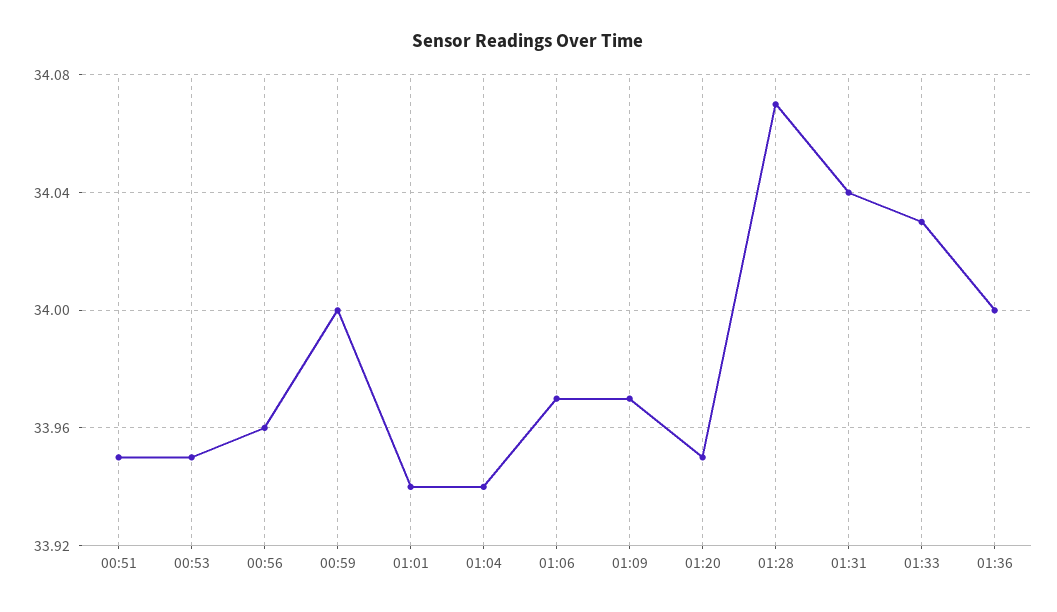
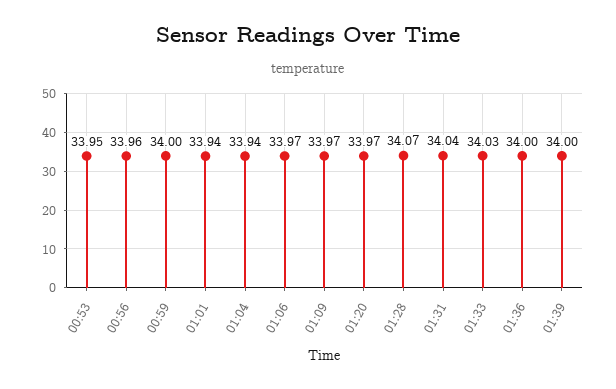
00:51: 33.95 -> none
01:20: 33.95 -> 33.97
01:39: none -> 34

